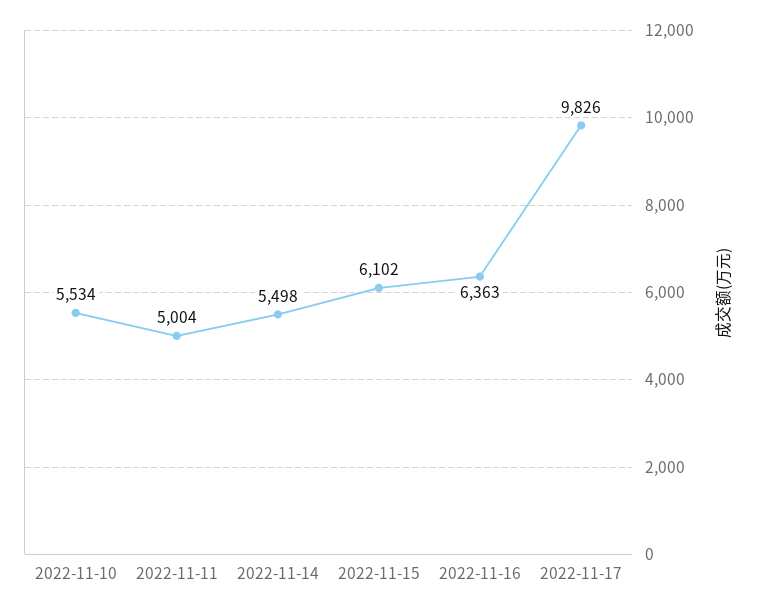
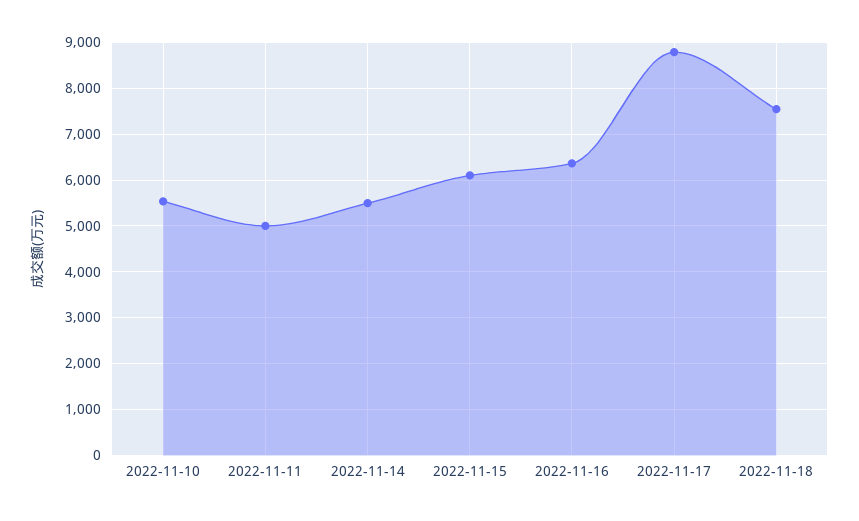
2022-11-17: 9826 -> 8800
2022-11-18: none -> 7600

